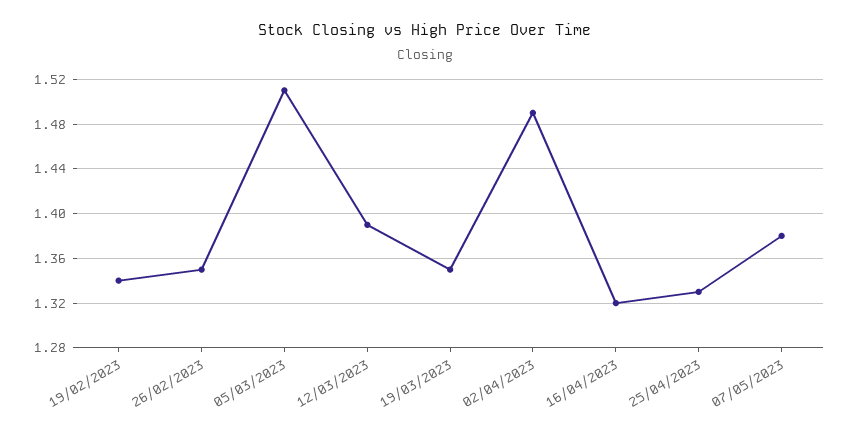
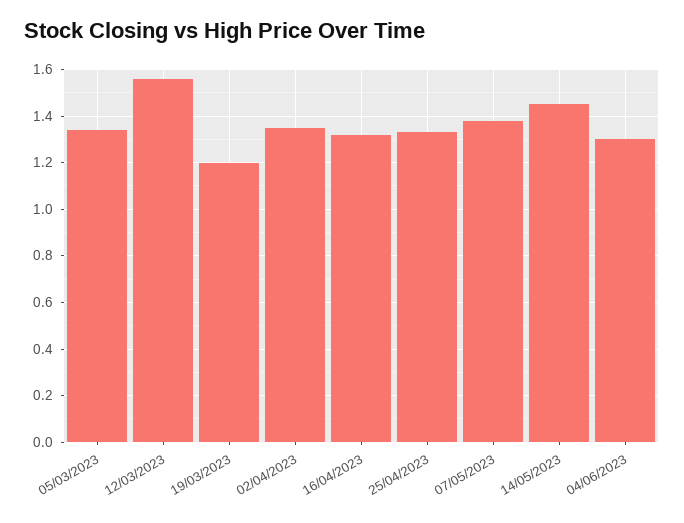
19/02/2023: 1.34 -> none
26/02/2023: 1.35 -> none
05/03/2023: 1.51 -> 1.35
12/03/2023: 1.39 -> 1.55
19/03/2023: 1.35 -> 1.2
02/04/2023: 1.49 -> 1.35
14/05/2023: none -> 1.45
04/06/2023: none -> 1.3

